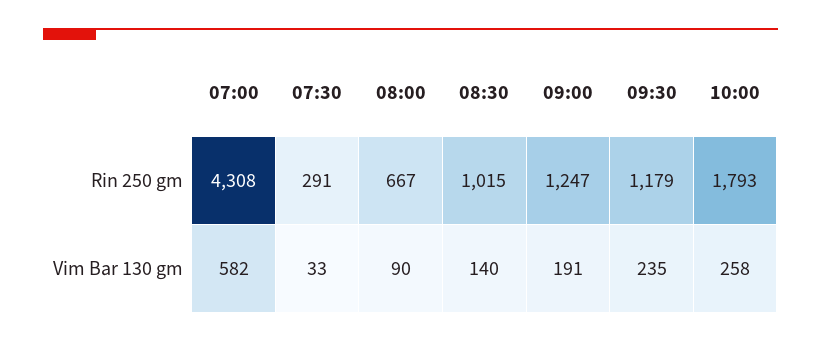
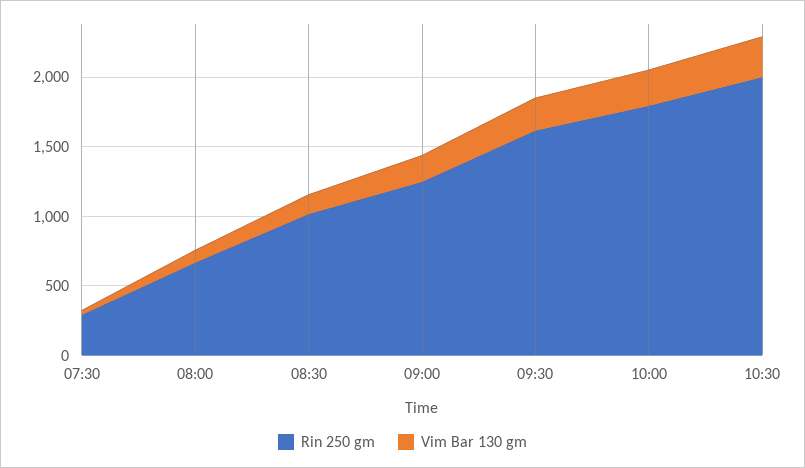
Rin 250 gm, 07:00: 4308 -> none
Rin 250 gm, 09:30: 1179 -> 1600
Vim Bar 130 gm, 07:00: 582 -> none
Rin 250 gm, 10:30: none -> 2000
Vim Bar 130 gm, 10:30: none -> 300

